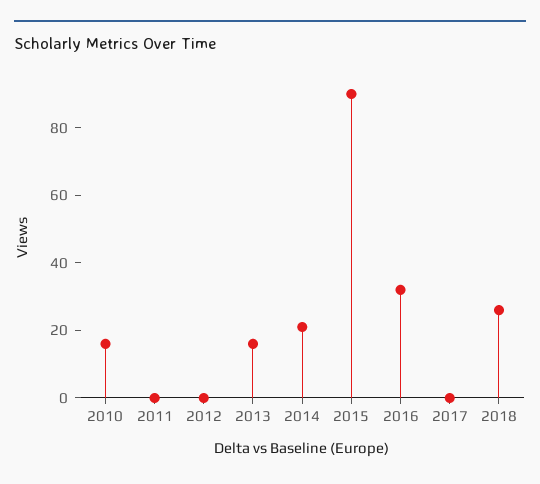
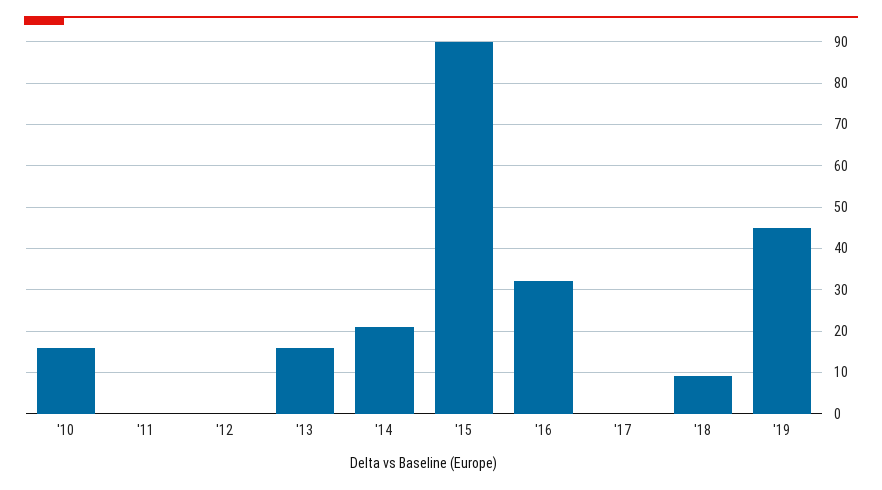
2018: 25 -> 10
'19: none -> 45

